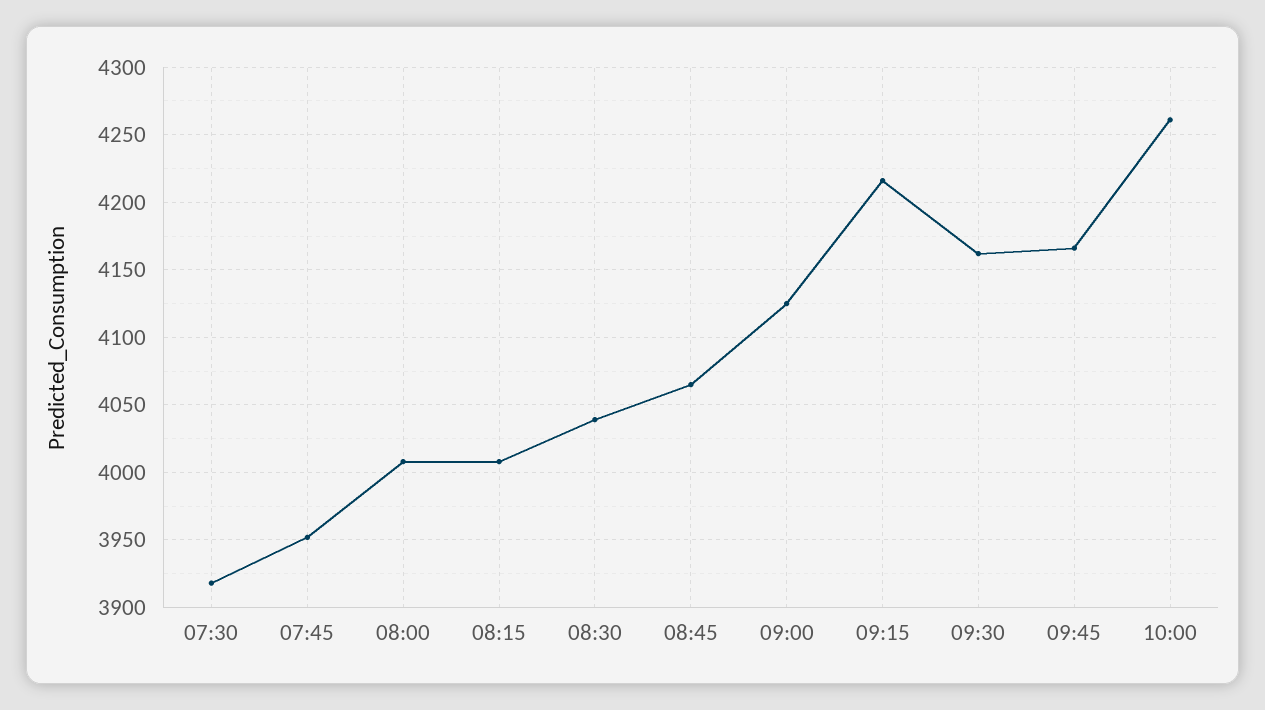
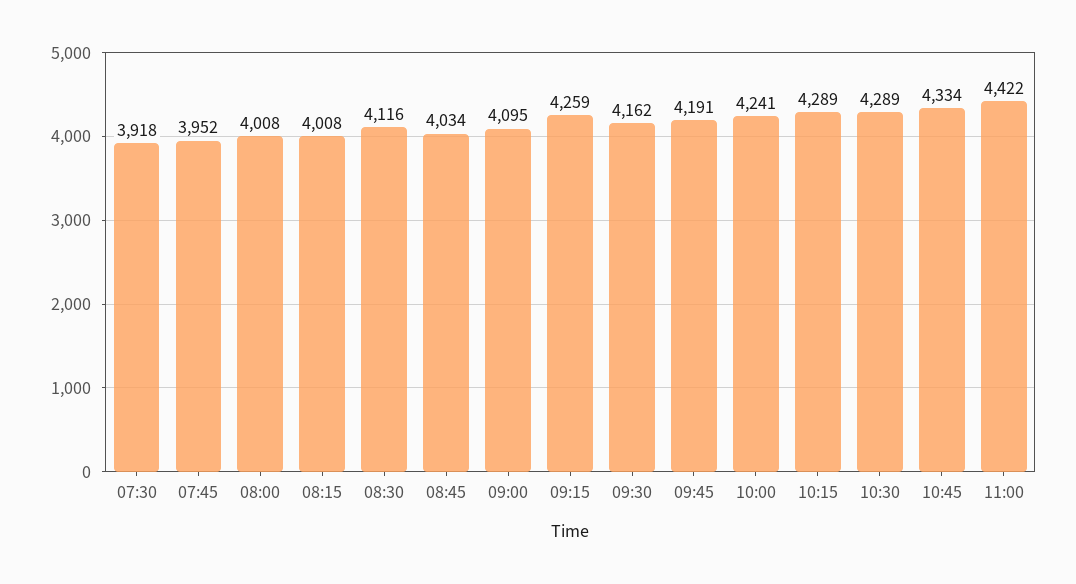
08:30: 4040 -> 4116
08:45: 4065 -> 4034
09:00: 4125 -> 4095
09:15: 4215 -> 4259
09:45: 4165 -> 4191
10:00: 4260 -> 4241
10:15: none -> 4289
10:30: none -> 4289
10:45: none -> 4334
11:00: none -> 4422

